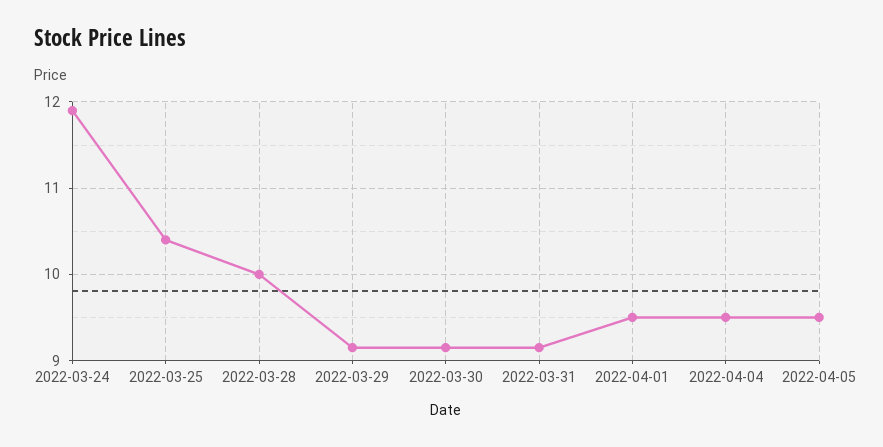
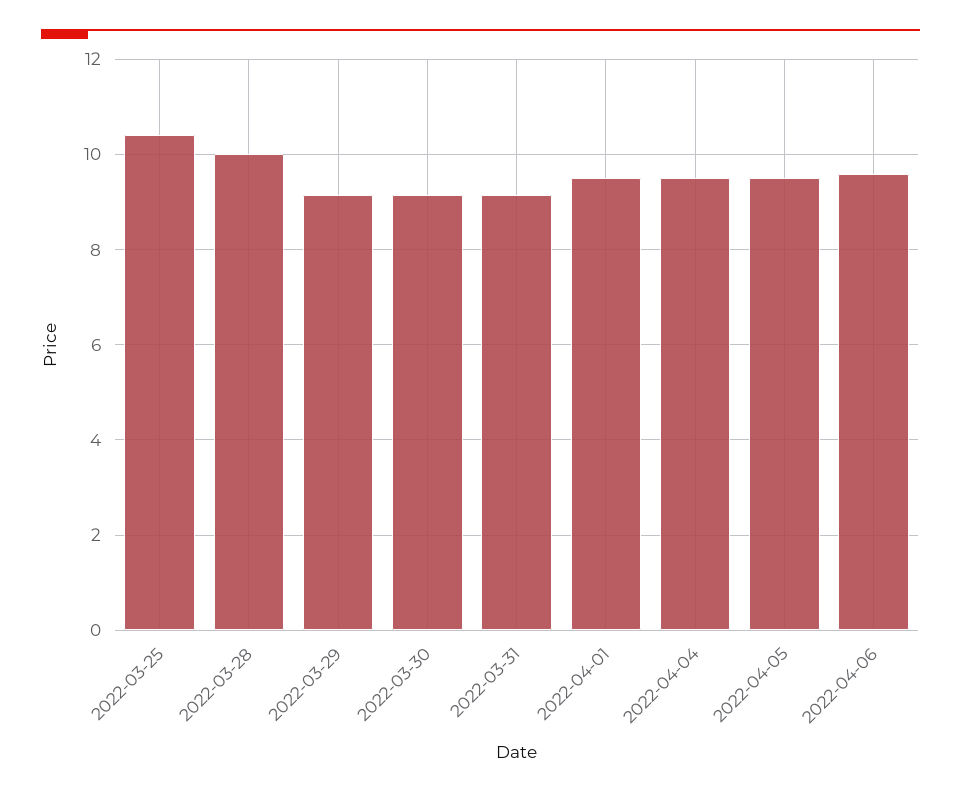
2022-03-24: 11.9 -> none
2022-04-06: none -> 9.6

